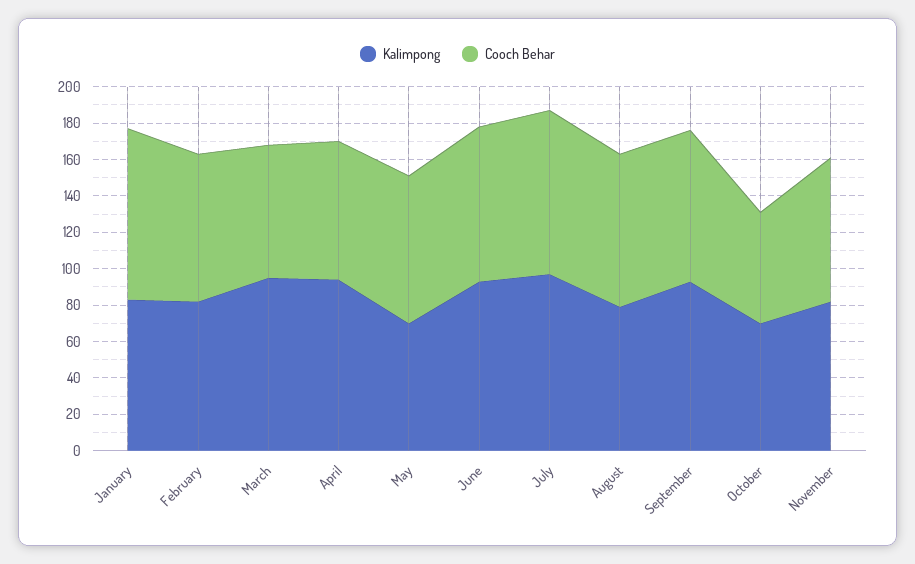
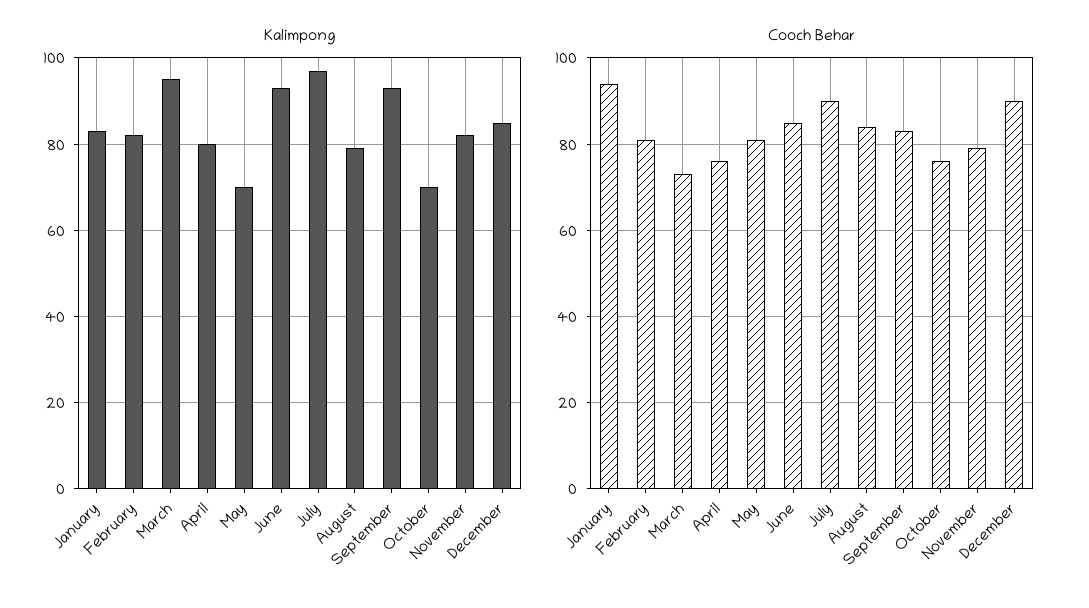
Kalimpong, April: 95 -> 80
Cooch Behar, October: 60 -> 75
Kalimpong, December: none -> 85
Cooch Behar, December: none -> 90

